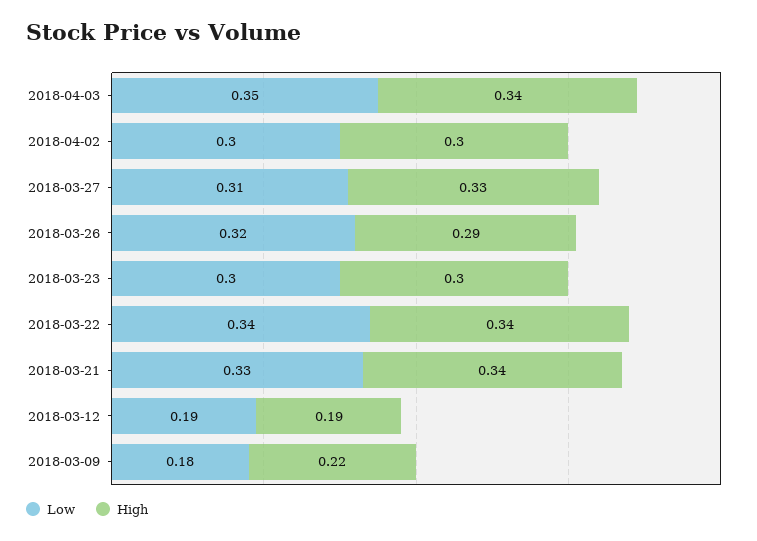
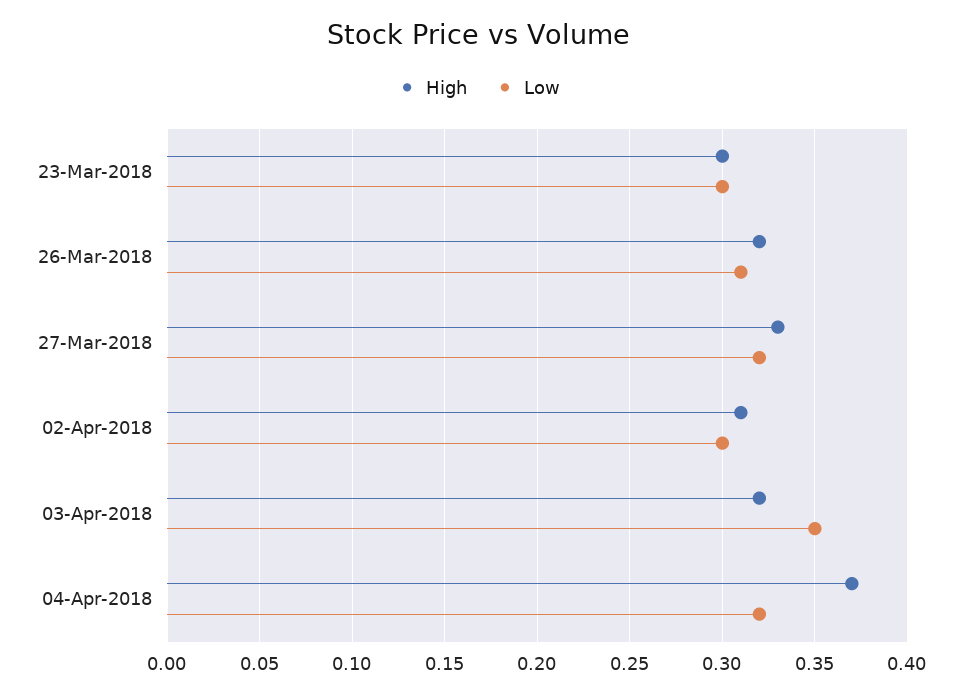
High, 2018-04-03: 0.34 -> 0.32
High, 2018-04-02: 0.3 -> 0.31
Low, 2018-03-27: 0.31 -> 0.32
Low, 2018-03-26: 0.32 -> 0.31
High, 2018-03-26: 0.29 -> 0.32
Low, 2018-03-22: 0.34 -> none
High, 2018-03-22: 0.34 -> none
Low, 2018-03-21: 0.33 -> none
High, 2018-03-21: 0.34 -> none
Low, 2018-03-12: 0.19 -> none
High, 2018-03-12: 0.19 -> none
Low, 2018-03-09: 0.18 -> none
High, 2018-03-09: 0.22 -> none
High, 04-Apr-2018: none -> 0.37
Low, 04-Apr-2018: none -> 0.32

